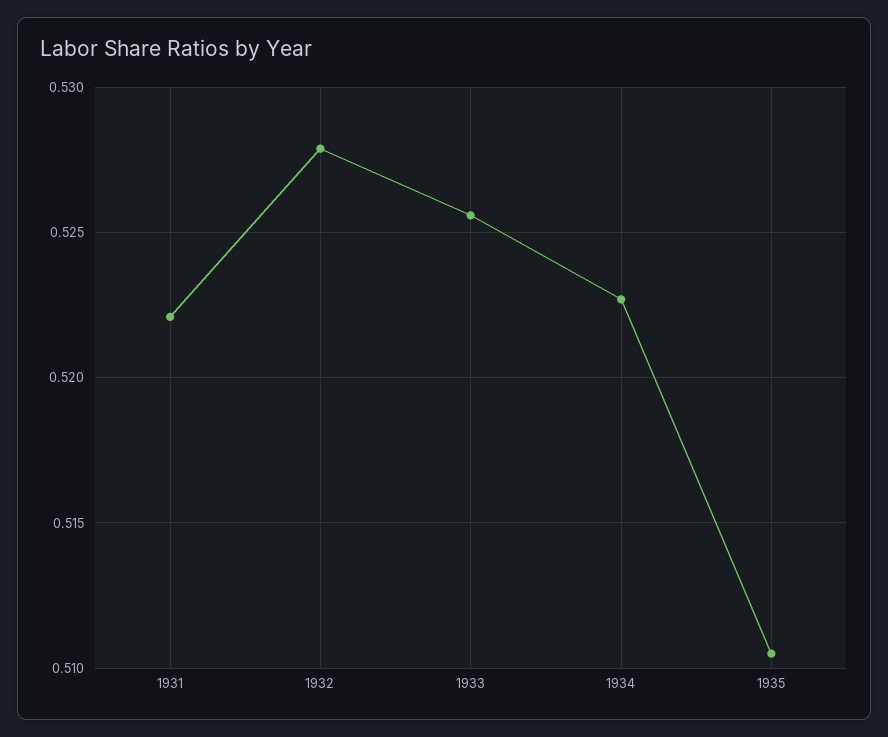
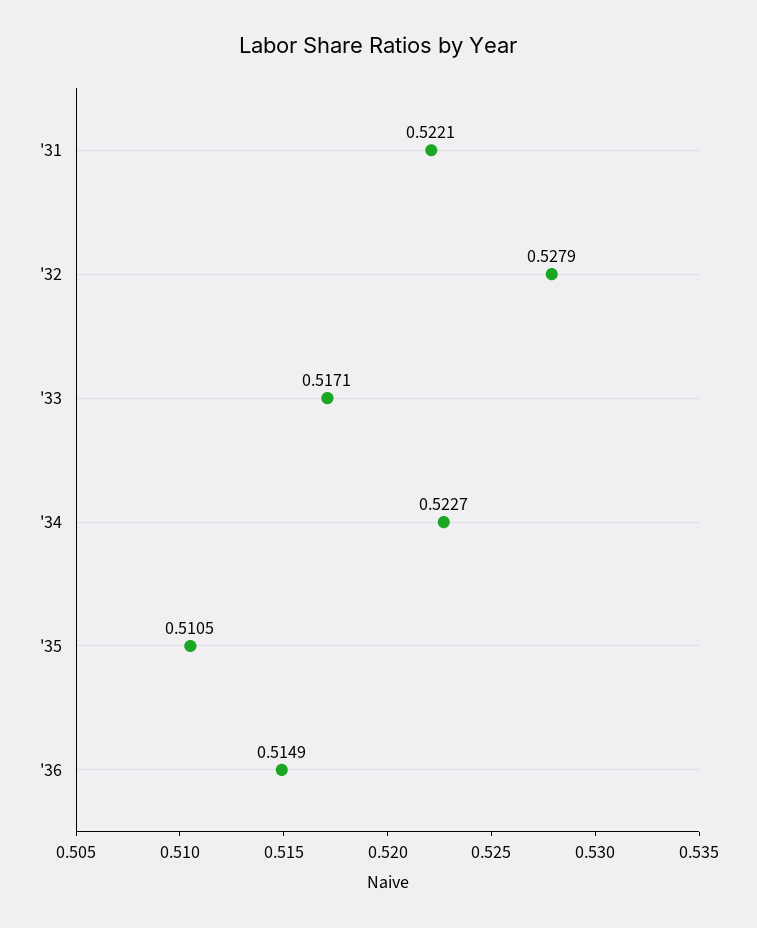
1933: 0.5255 -> 0.5171
'36: none -> 0.5149

